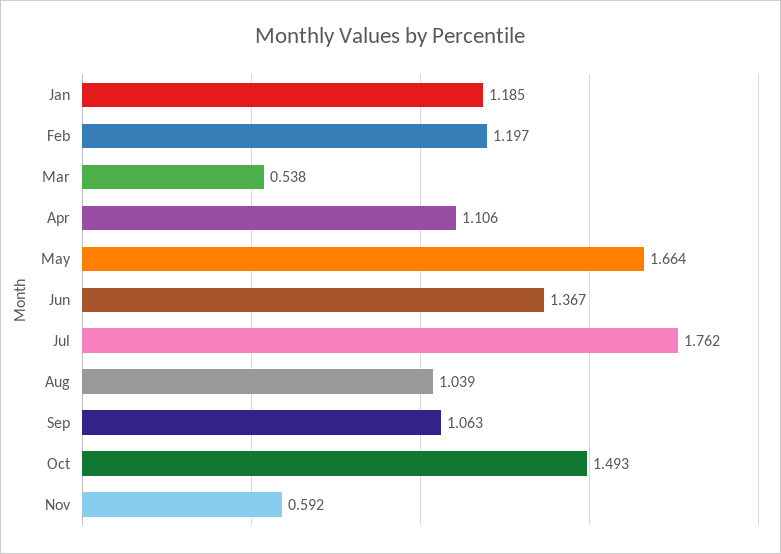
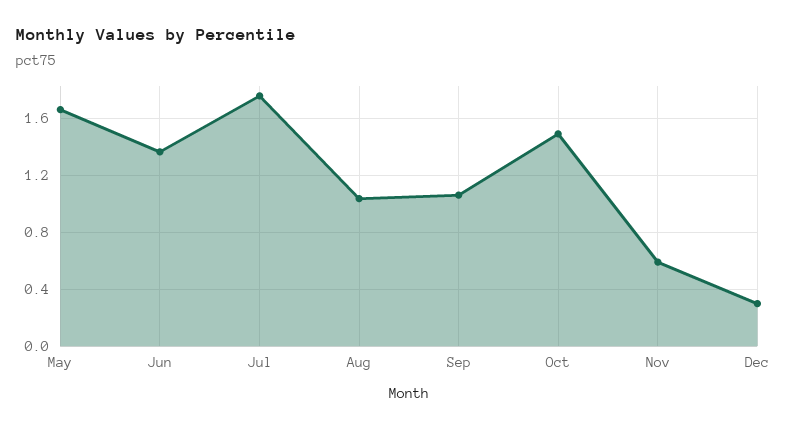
Jan: 1.185 -> none
Feb: 1.197 -> none
Mar: 0.538 -> none
Apr: 1.106 -> none
Dec: none -> 0.3

